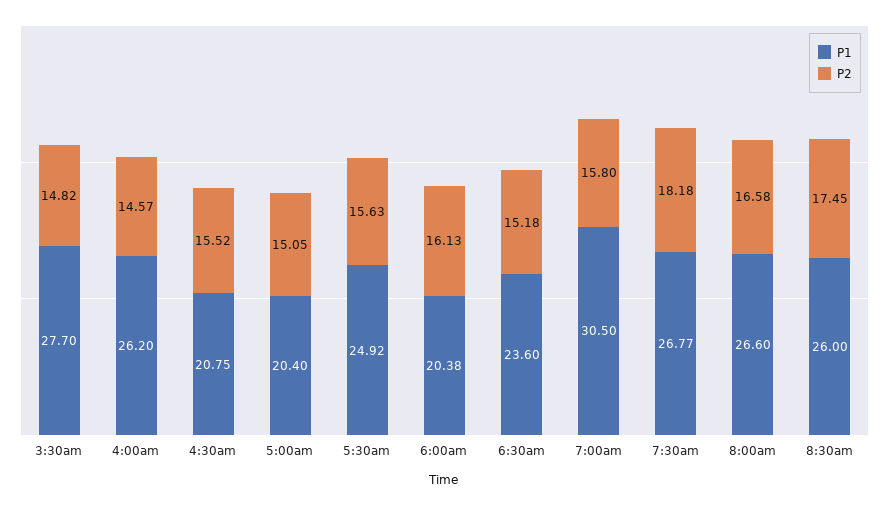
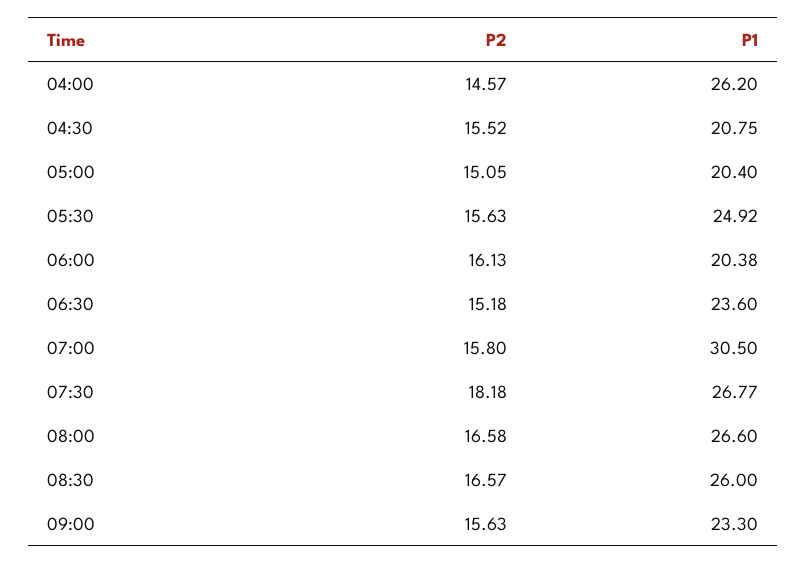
P1, 3:30am: 27.7 -> none
P2, 3:30am: 14.82 -> none
P2, 8:30am: 17.45 -> 16.57
P2, 09:00: none -> 15.63
P1, 09:00: none -> 23.3

